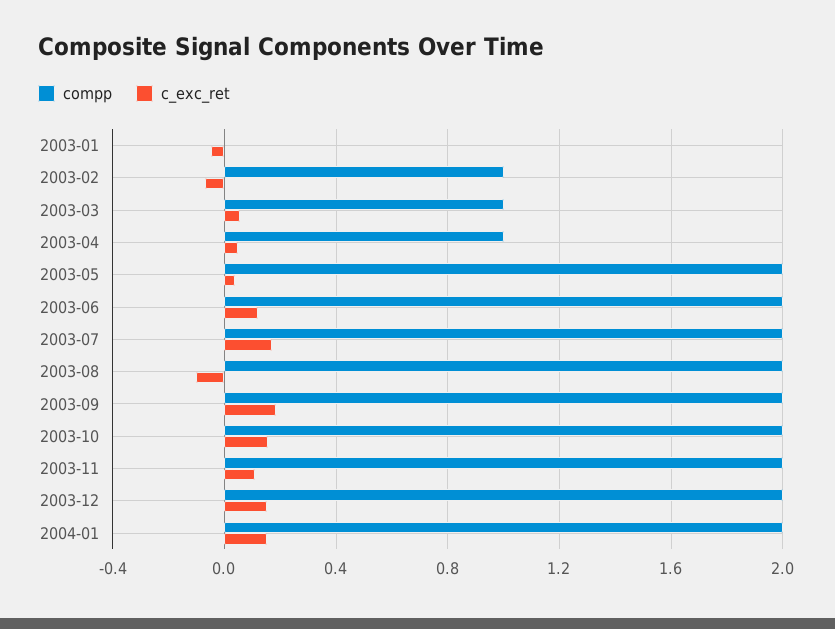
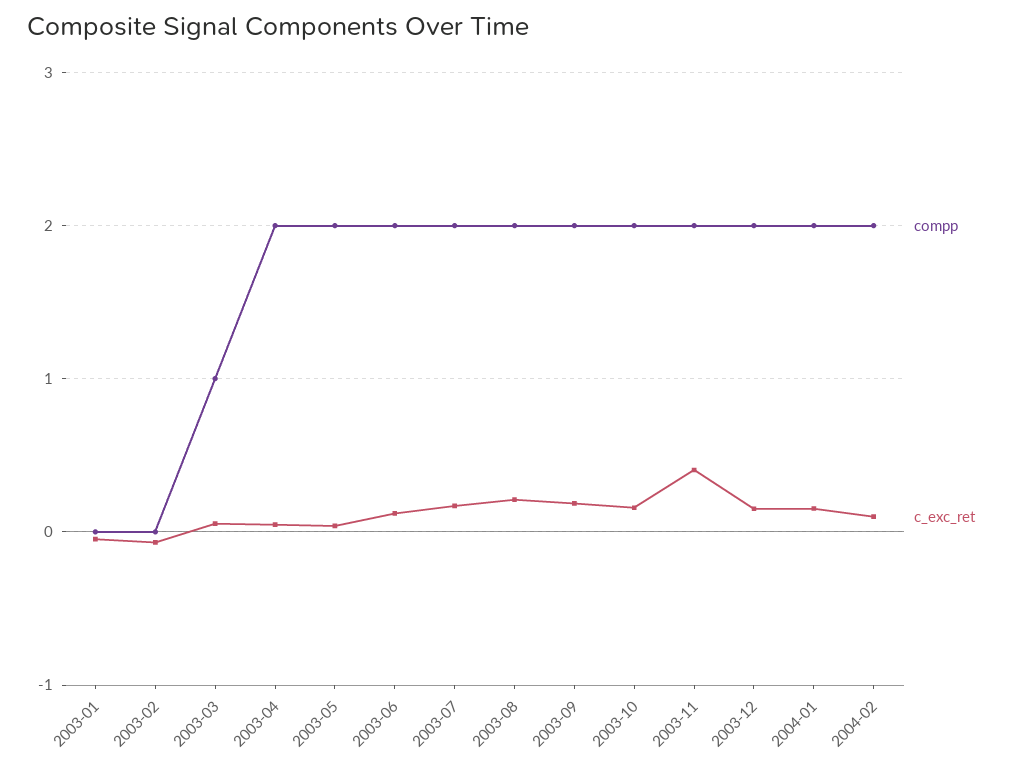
compp, 2003-02: 1 -> 0
compp, 2003-04: 1 -> 2
c_exc_ret, 2003-08: -0.1 -> 0.2
c_exc_ret, 2003-11: 0.1 -> 0.4
compp, 2004-02: none -> 2
c_exc_ret, 2004-02: none -> 0.1

